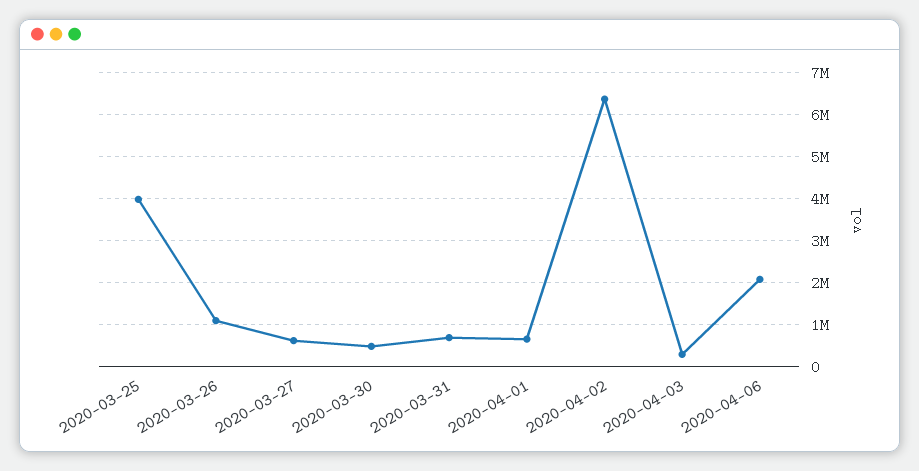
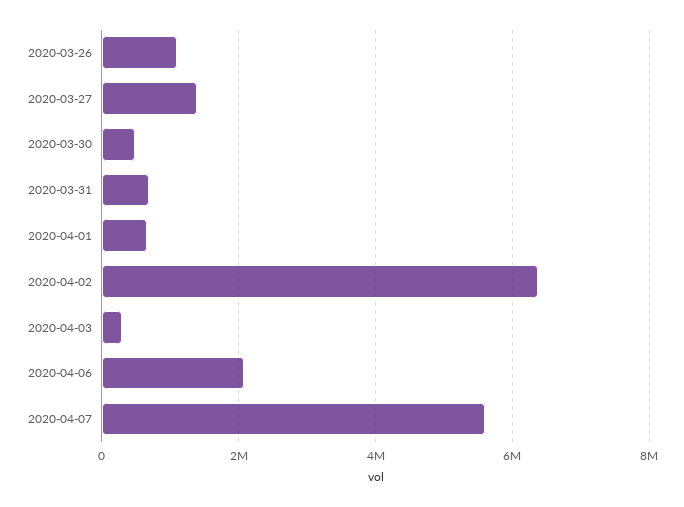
2020-03-25: 4000000 -> none
2020-03-27: 600000 -> 1400000
2020-04-07: none -> 5600000

